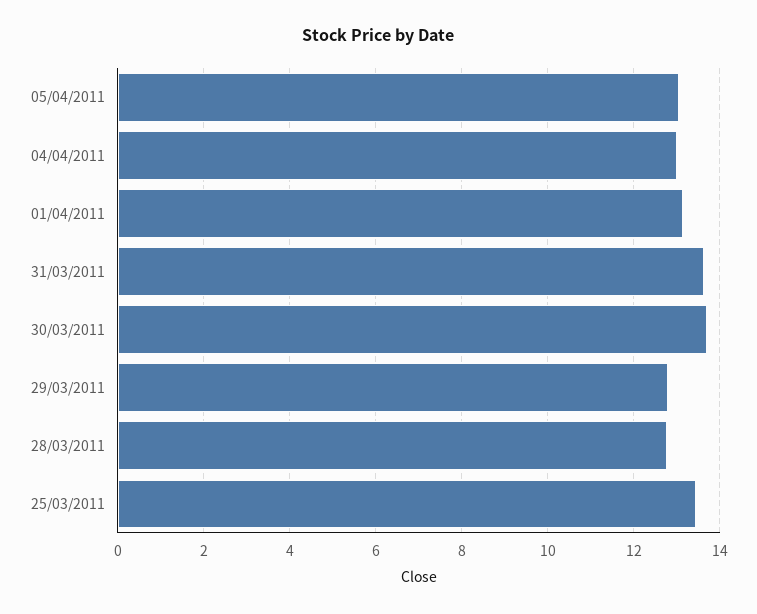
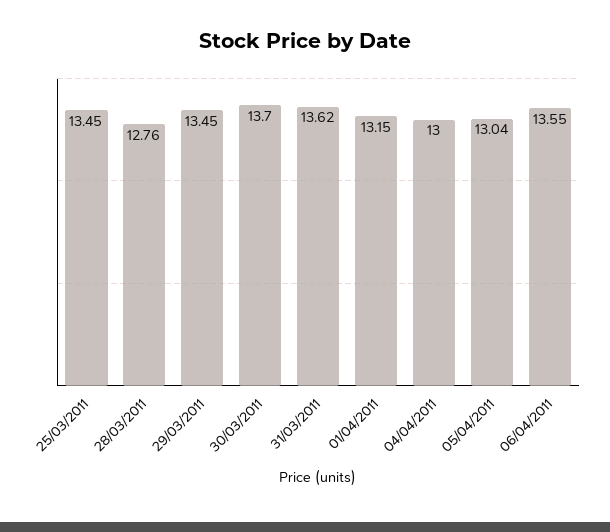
29/03/2011: 12.8 -> 13.45
06/04/2011: none -> 13.55

